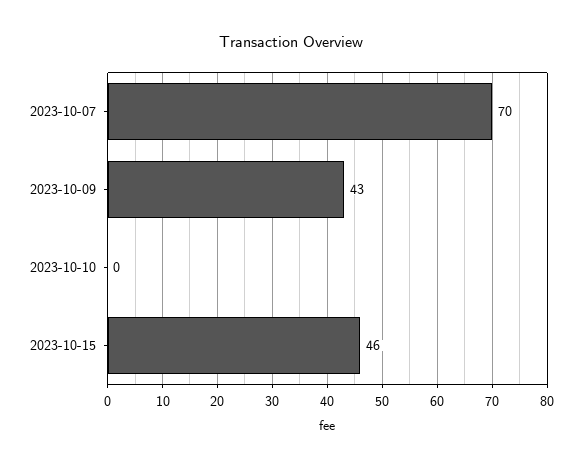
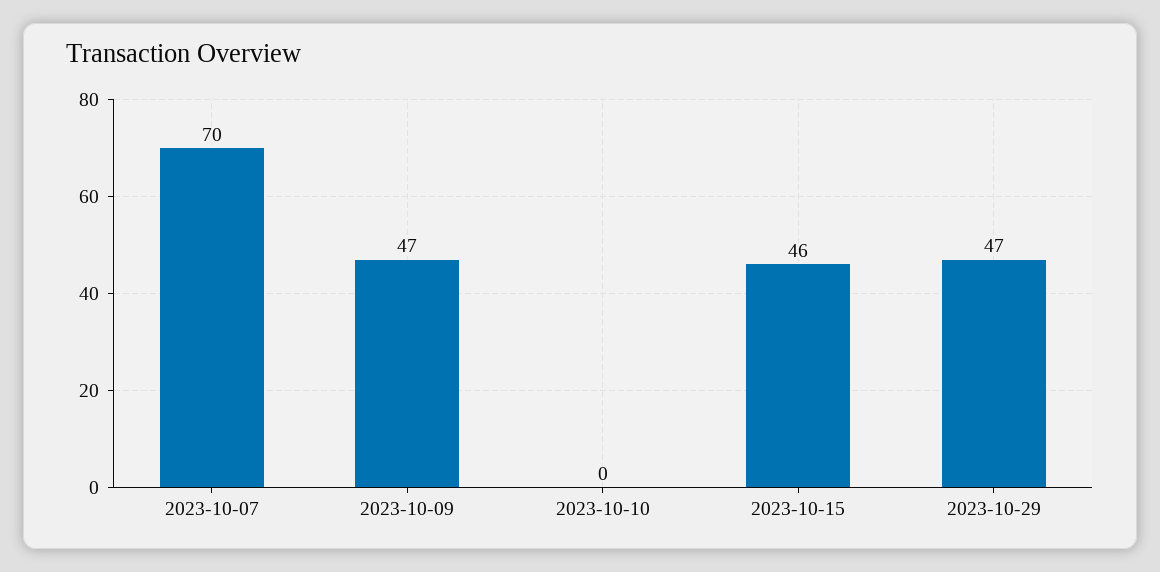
2023-10-09: 43 -> 47
2023-10-29: none -> 47

